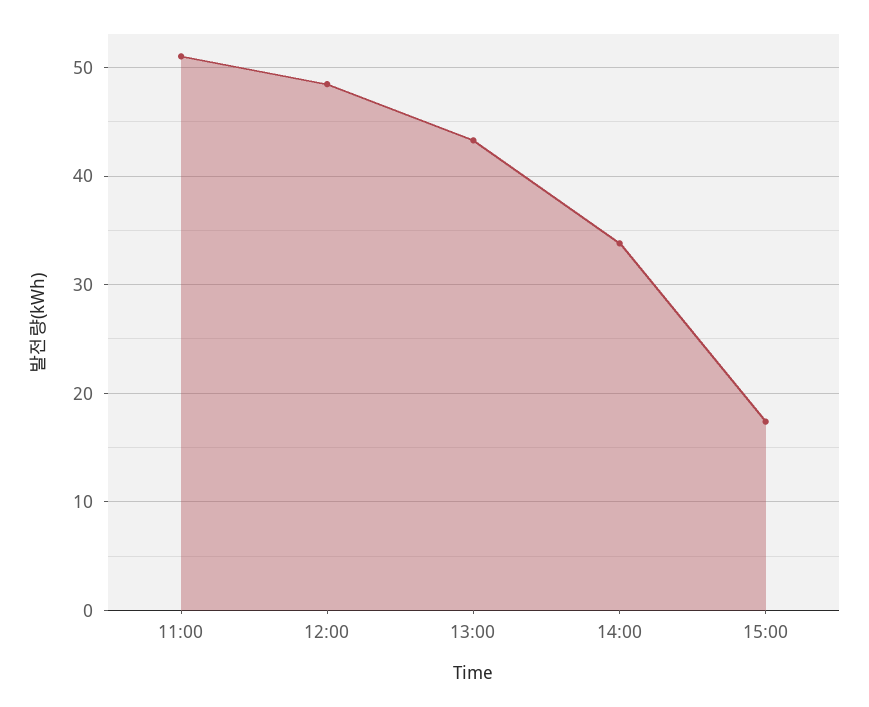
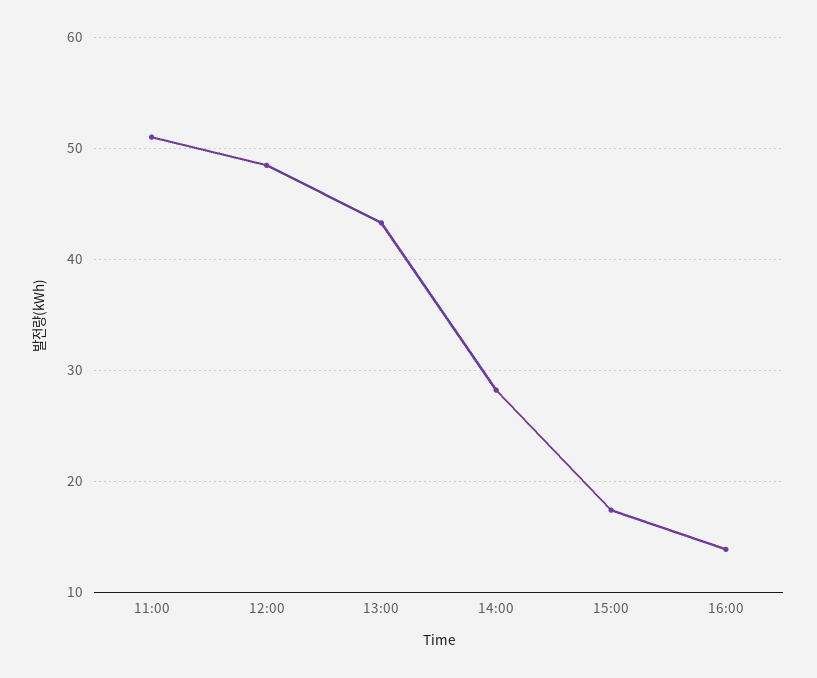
14:00: 34 -> 28
16:00: none -> 14

